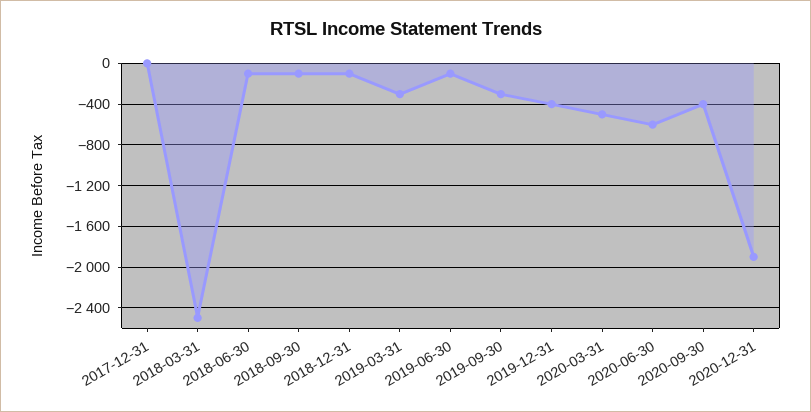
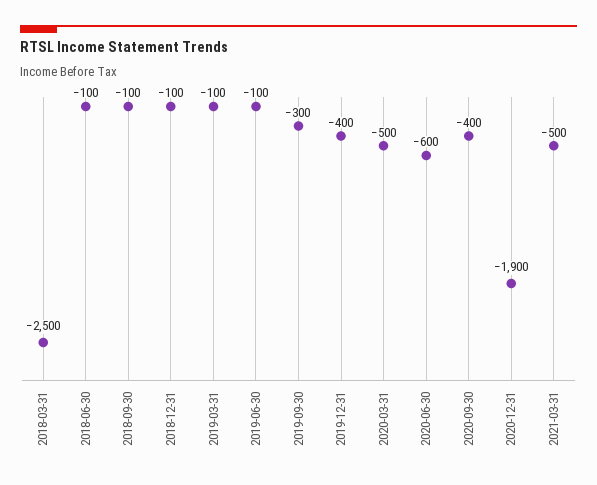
2017-12-31: 0 -> none
2019-03-31: -300 -> -100
2021-03-31: none -> -500

